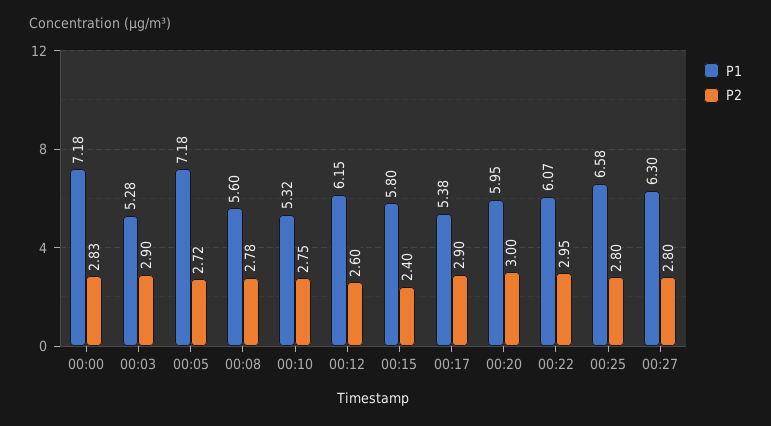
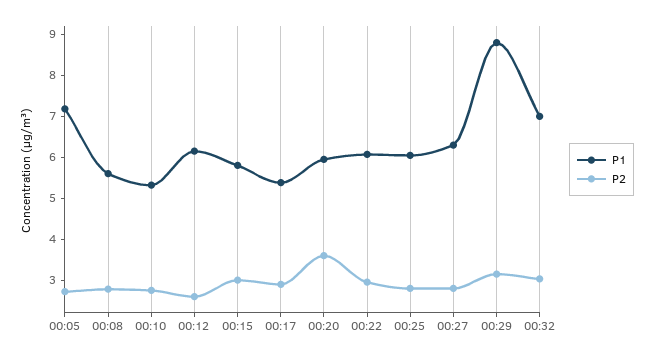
P1, 00:00: 7.18 -> none
P2, 00:00: 2.83 -> none
P1, 00:03: 5.28 -> none
P2, 00:03: 2.9 -> none
P2, 00:15: 2.4 -> 3
P2, 00:20: 3 -> 3.6
P1, 00:25: 6.58 -> 6
P1, 00:29: none -> 8.8
P2, 00:29: none -> 3.2
P1, 00:32: none -> 7
P2, 00:32: none -> 3

